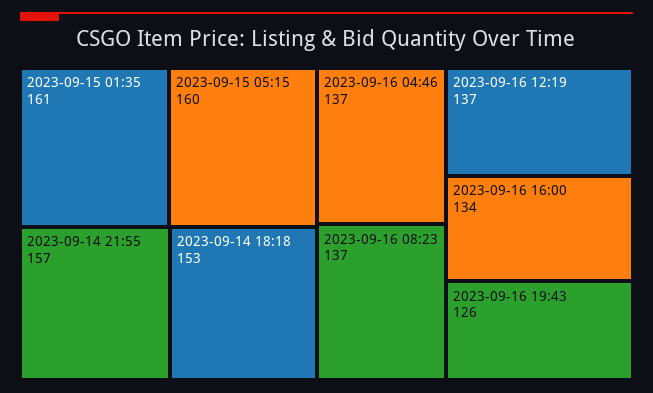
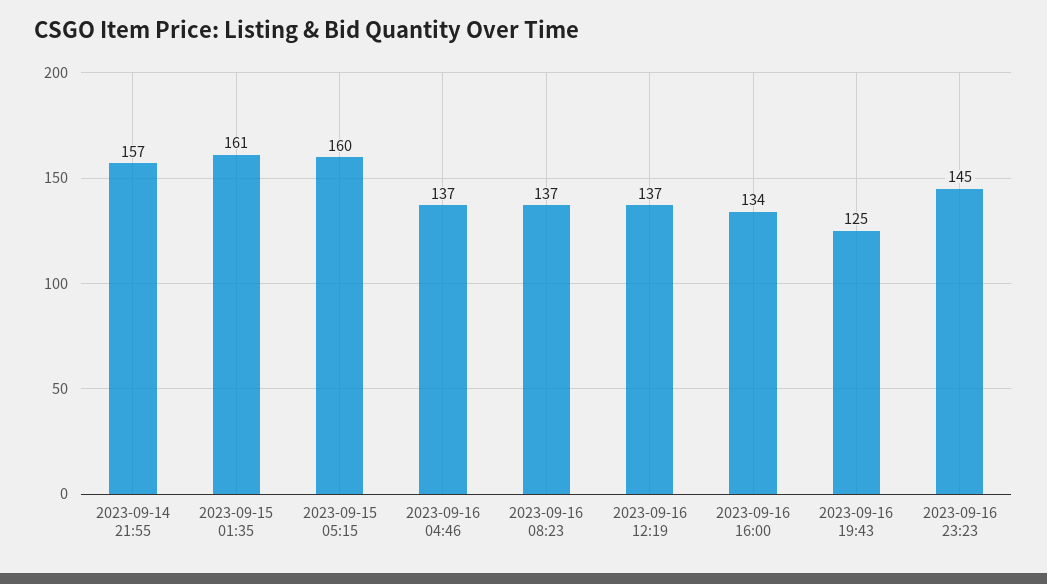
2023-09-14 18:18: 153 -> none
2023-09-16 19:43: 126 -> 125
2023-09-16 23:23: none -> 145

